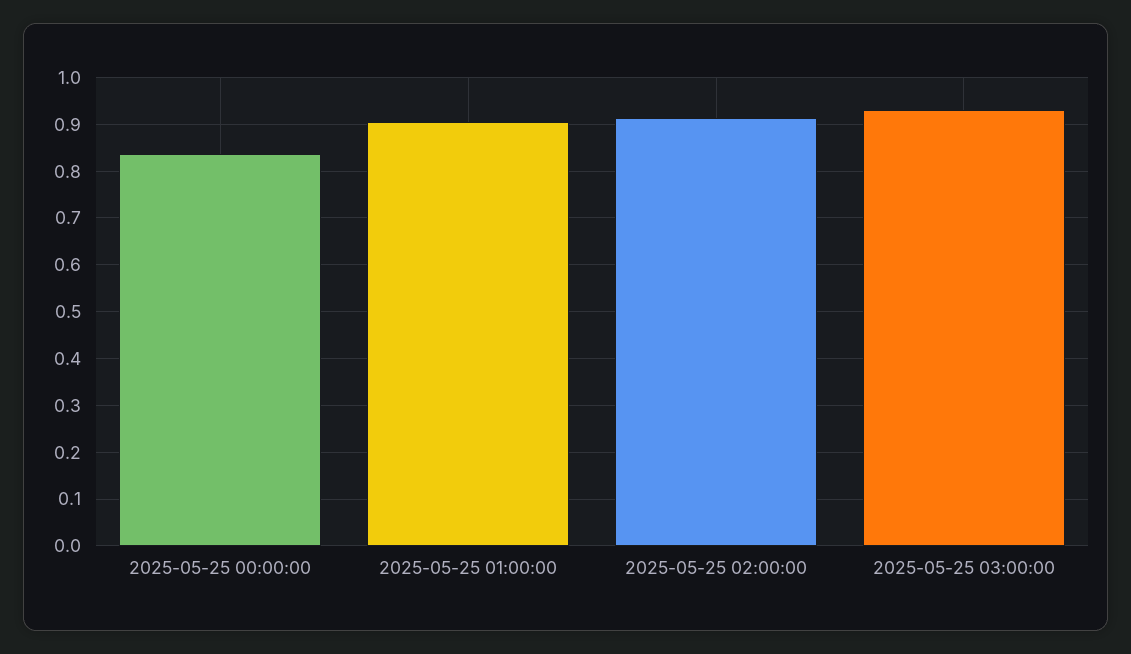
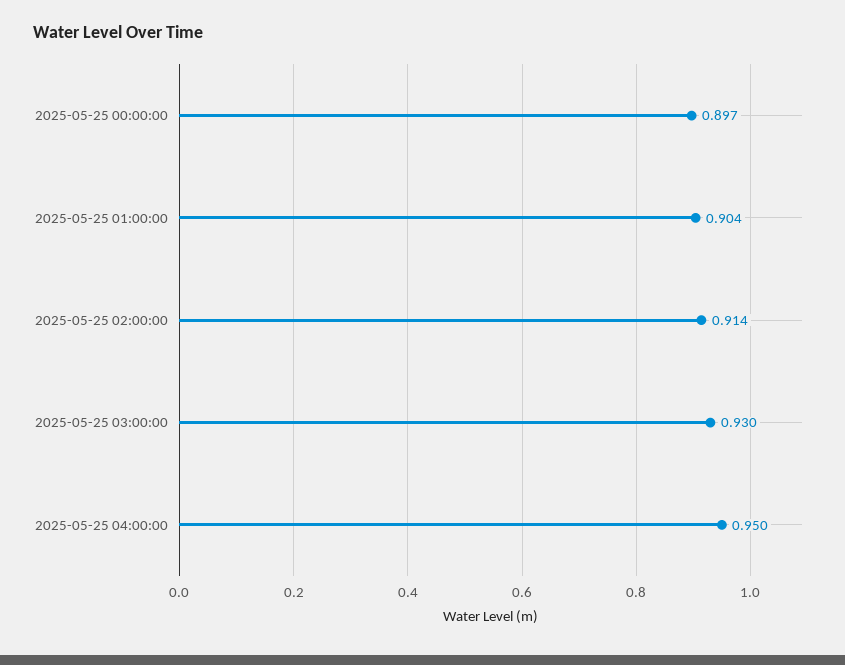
2025-05-25 00:00:00: 0.84 -> 0.897
2025-05-25 04:00:00: none -> 0.95

